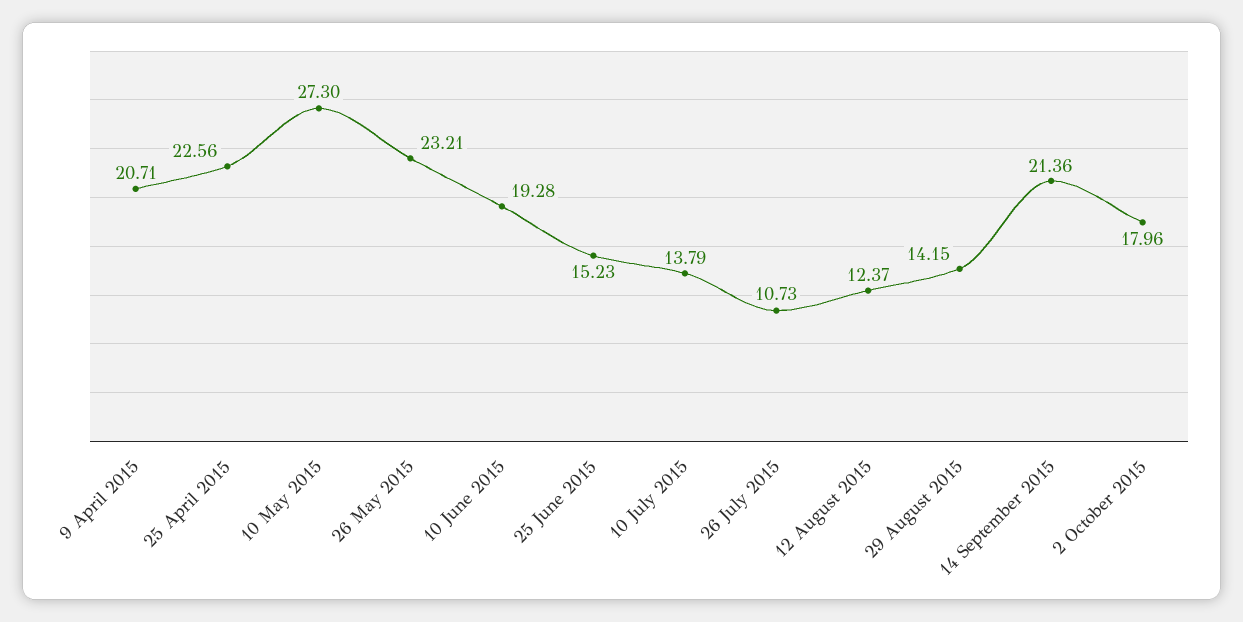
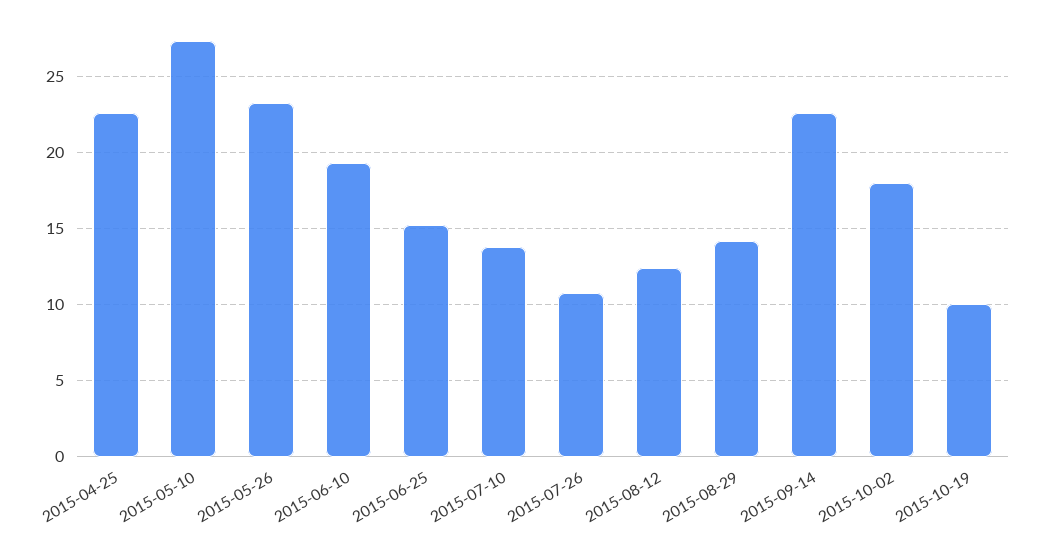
9 April 2015: 20.71 -> none
14 September 2015: 21.36 -> 22.5
2015-10-19: none -> 10

